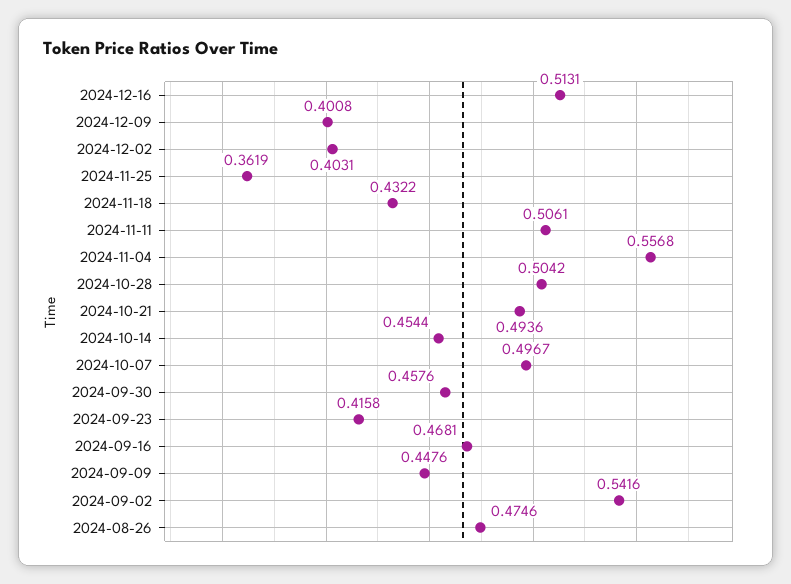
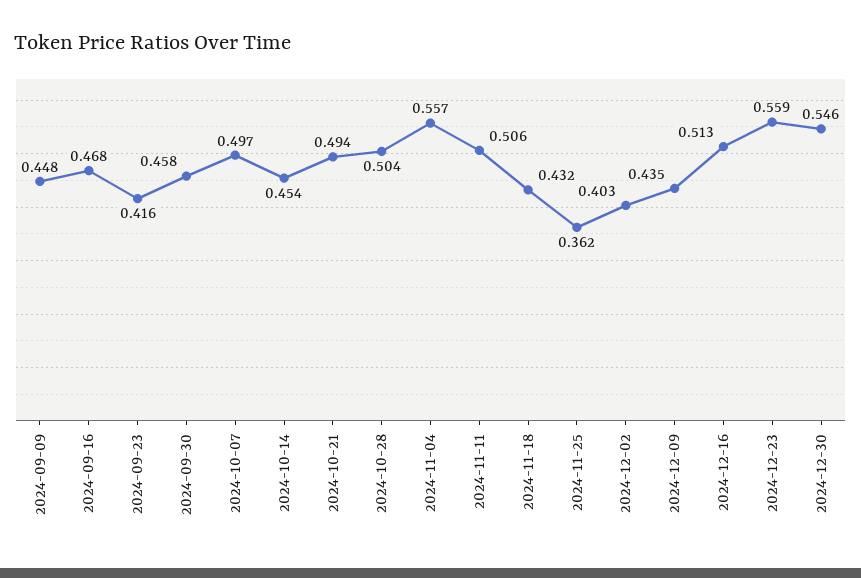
2024-12-09: 0.4008 -> 0.435
2024-09-02: 0.5416 -> none
2024-08-26: 0.4746 -> none
2024-12-23: none -> 0.559
2024-12-30: none -> 0.546

